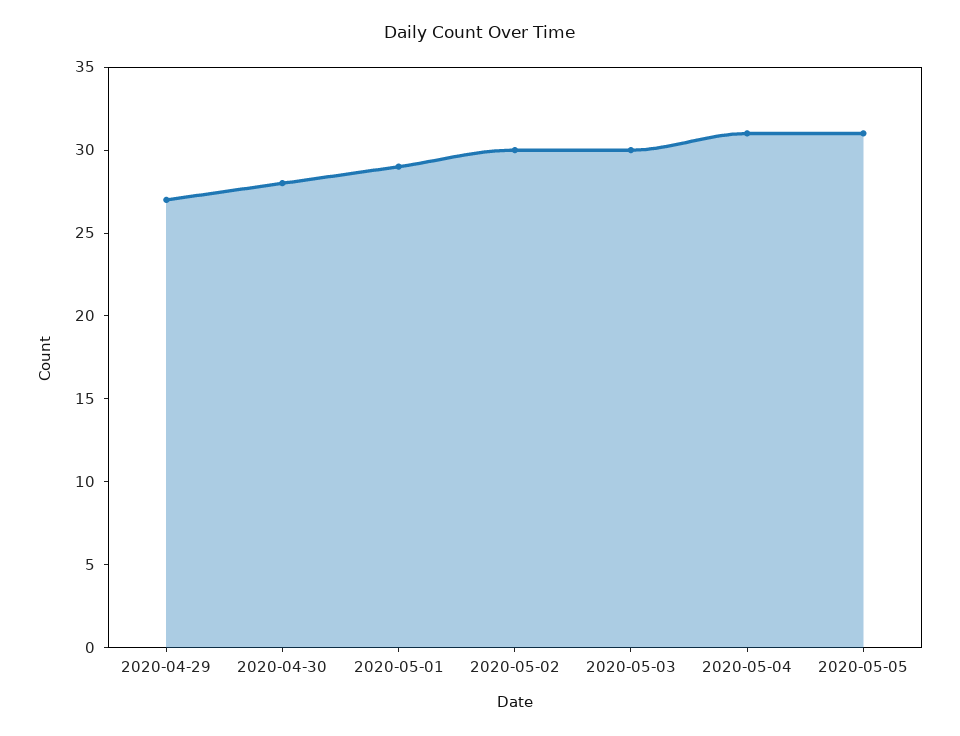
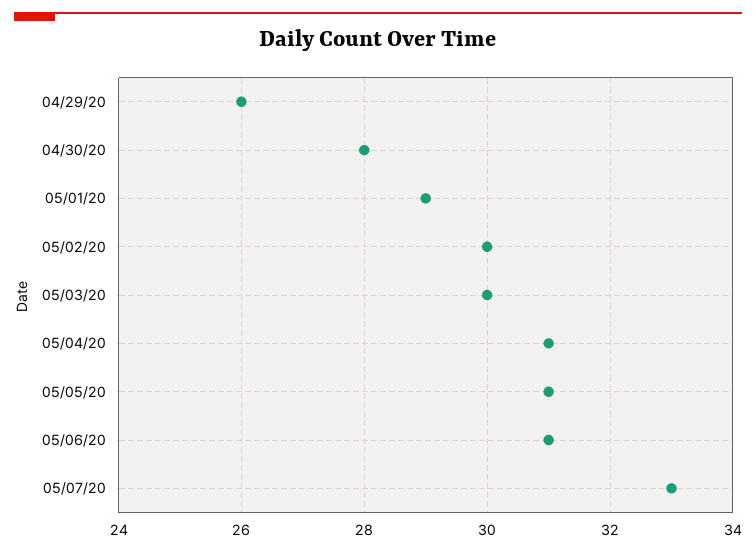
2020-04-29: 27 -> 26
05/06/20: none -> 31
05/07/20: none -> 33

